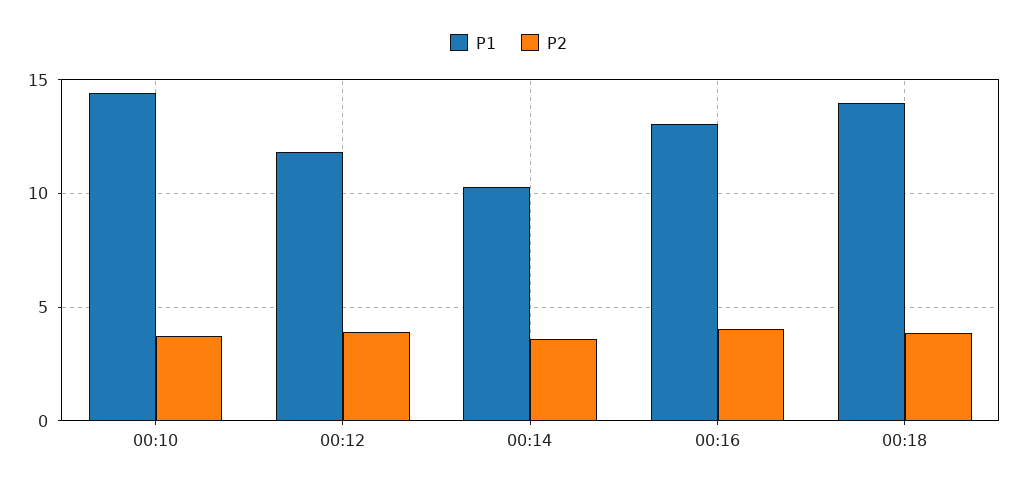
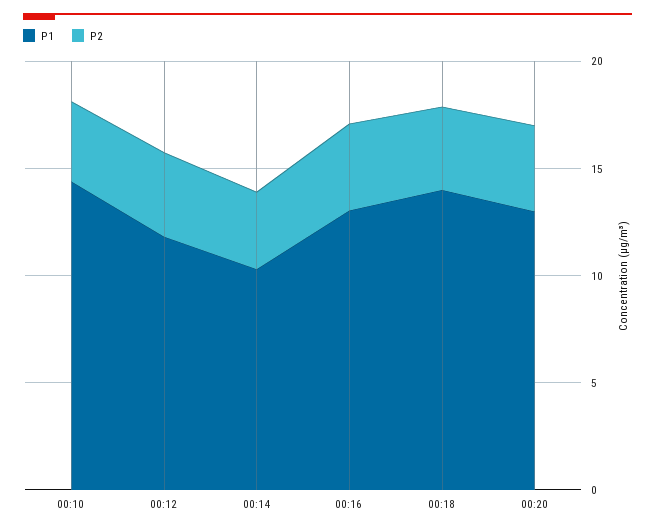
P1, 00:20: none -> 13
P2, 00:20: none -> 4

